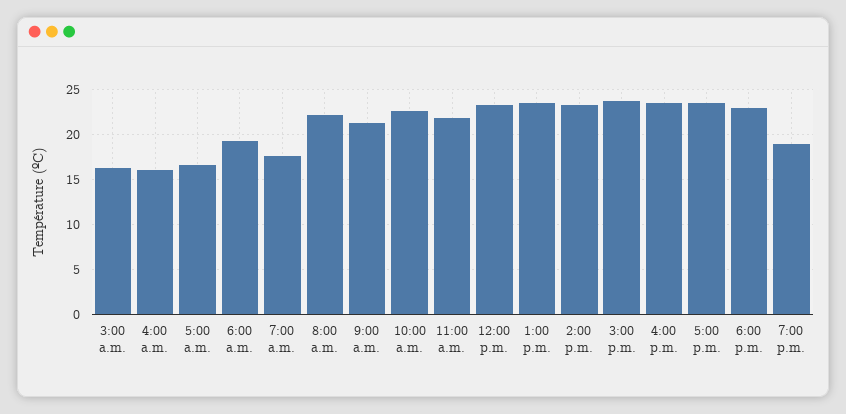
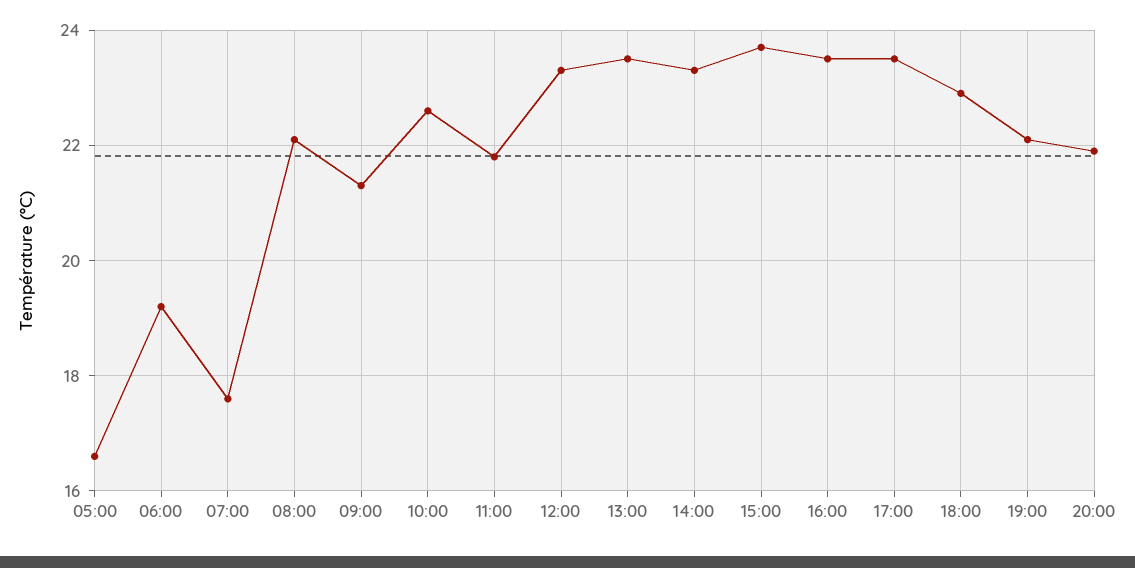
3:00 a.m.: 16 -> none
4:00 a.m.: 16 -> none
7:00 p.m.: 19 -> 22
20:00: none -> 22

